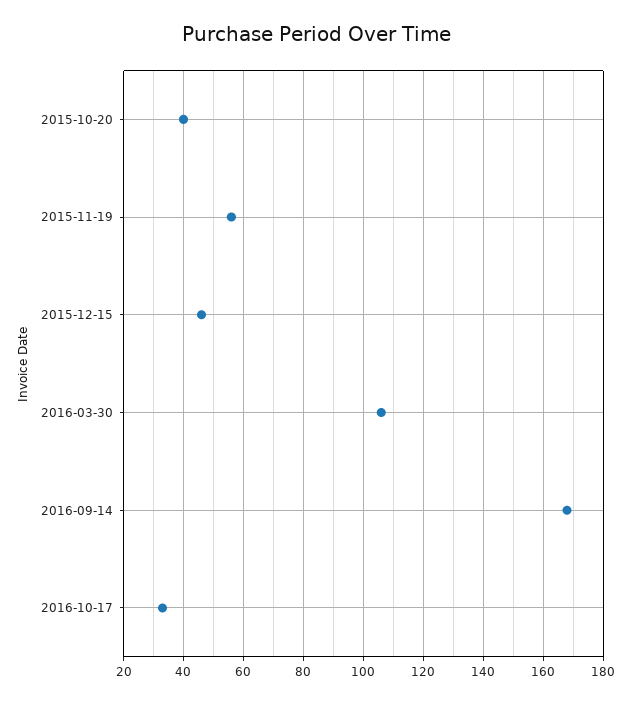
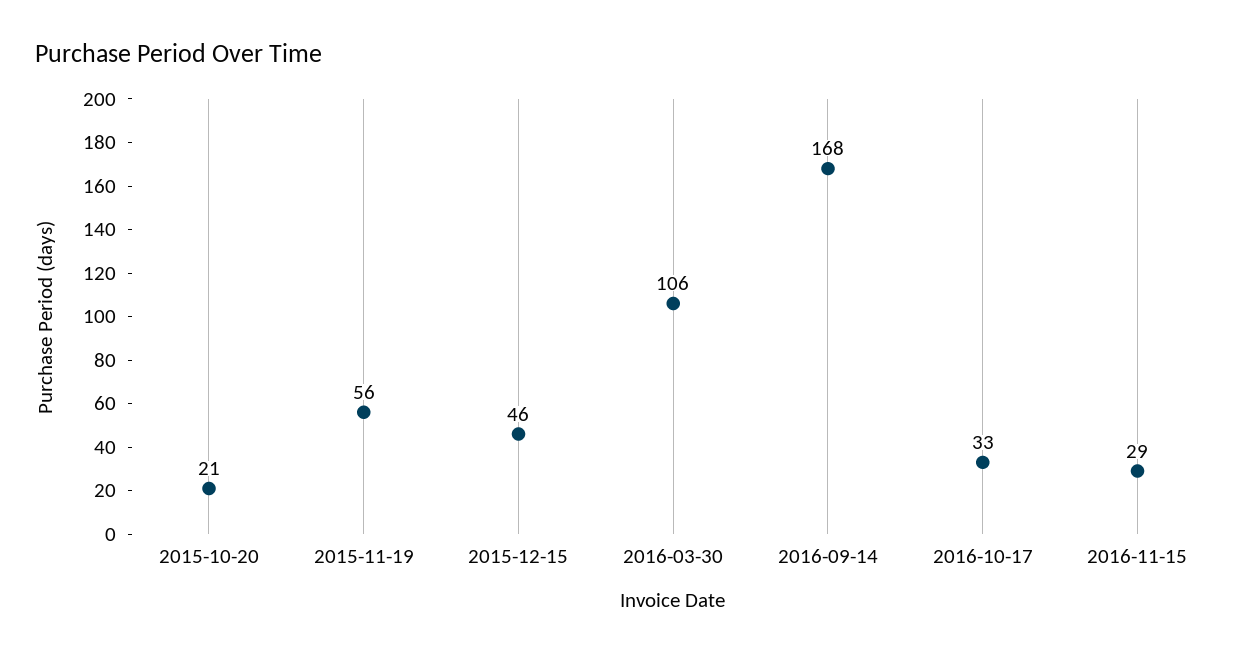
2015-10-20: 40 -> 21
2016-11-15: none -> 29

